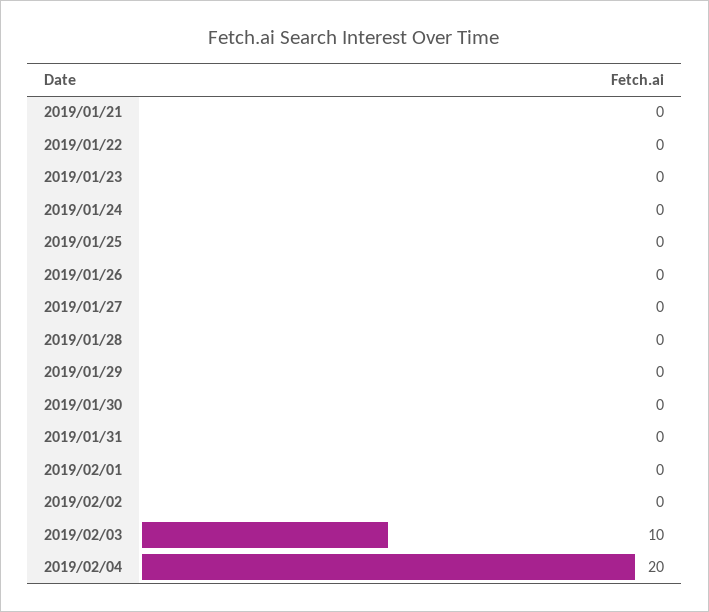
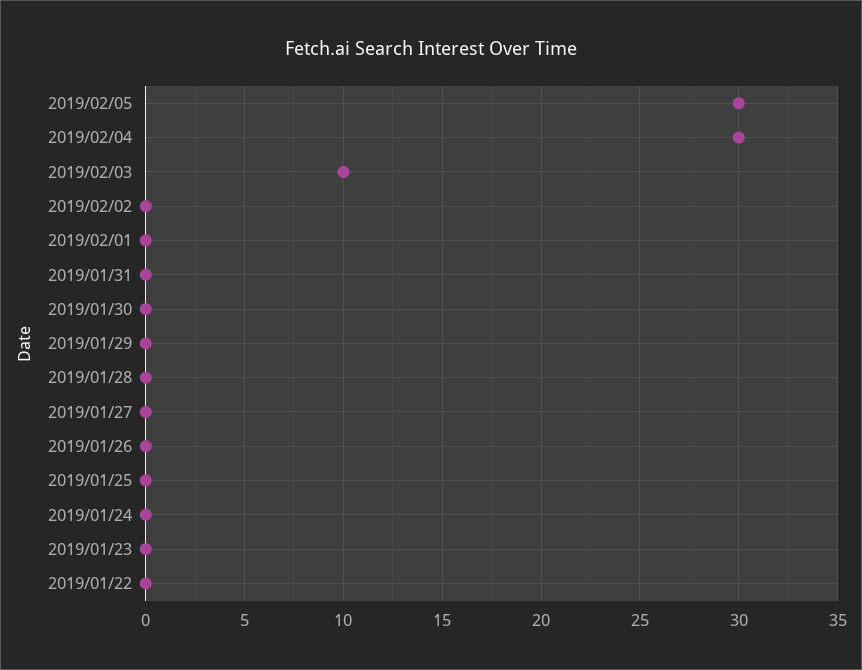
2019/01/21: 0 -> none
2019/02/04: 20 -> 30
2019/02/05: none -> 30

